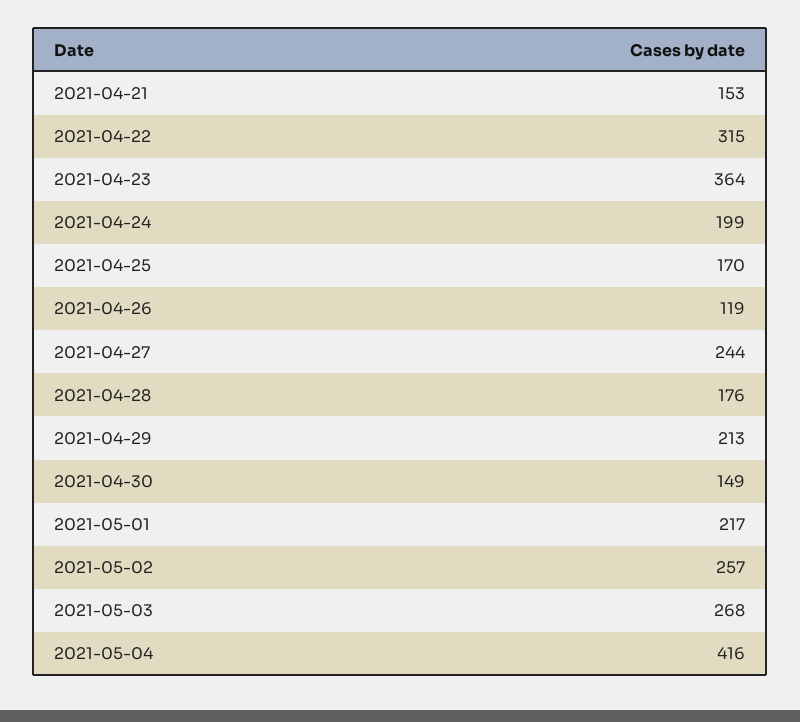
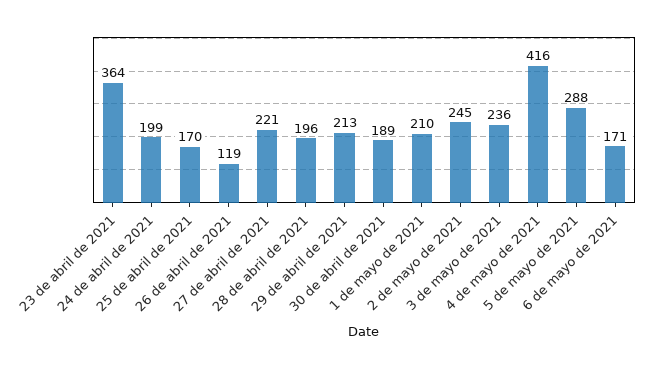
2021-04-21: 153 -> none
2021-04-22: 315 -> none
2021-04-27: 244 -> 221
2021-04-28: 176 -> 196
2021-04-30: 149 -> 189
2021-05-01: 217 -> 210
2021-05-02: 257 -> 245
2021-05-03: 268 -> 236
5 de mayo de 2021: none -> 288
6 de mayo de 2021: none -> 171

